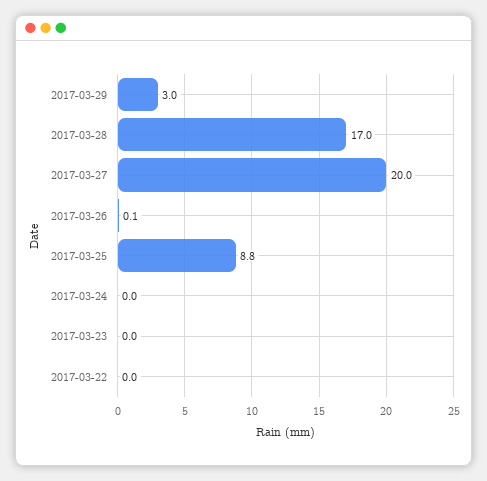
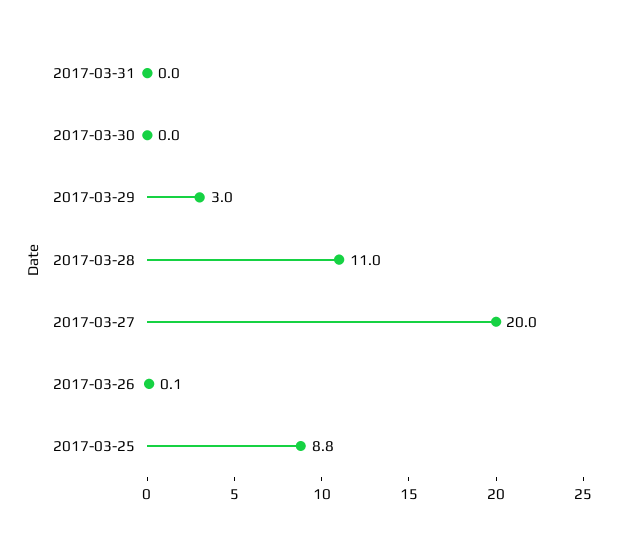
2017-03-28: 17 -> 11
2017-03-24: 0 -> none
2017-03-23: 0 -> none
2017-03-22: 0 -> none
2017-03-31: none -> 0
2017-03-30: none -> 0

